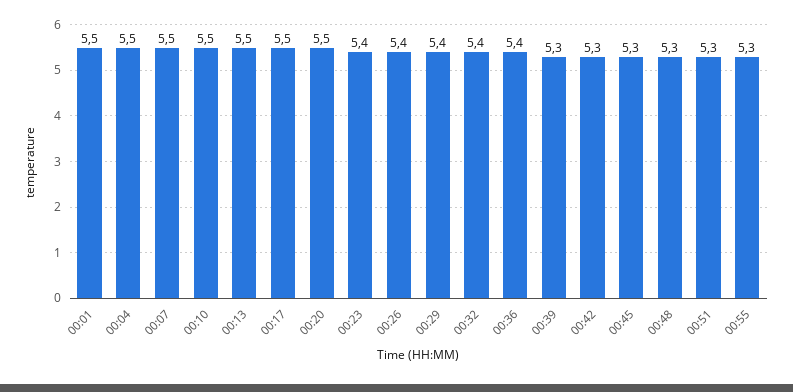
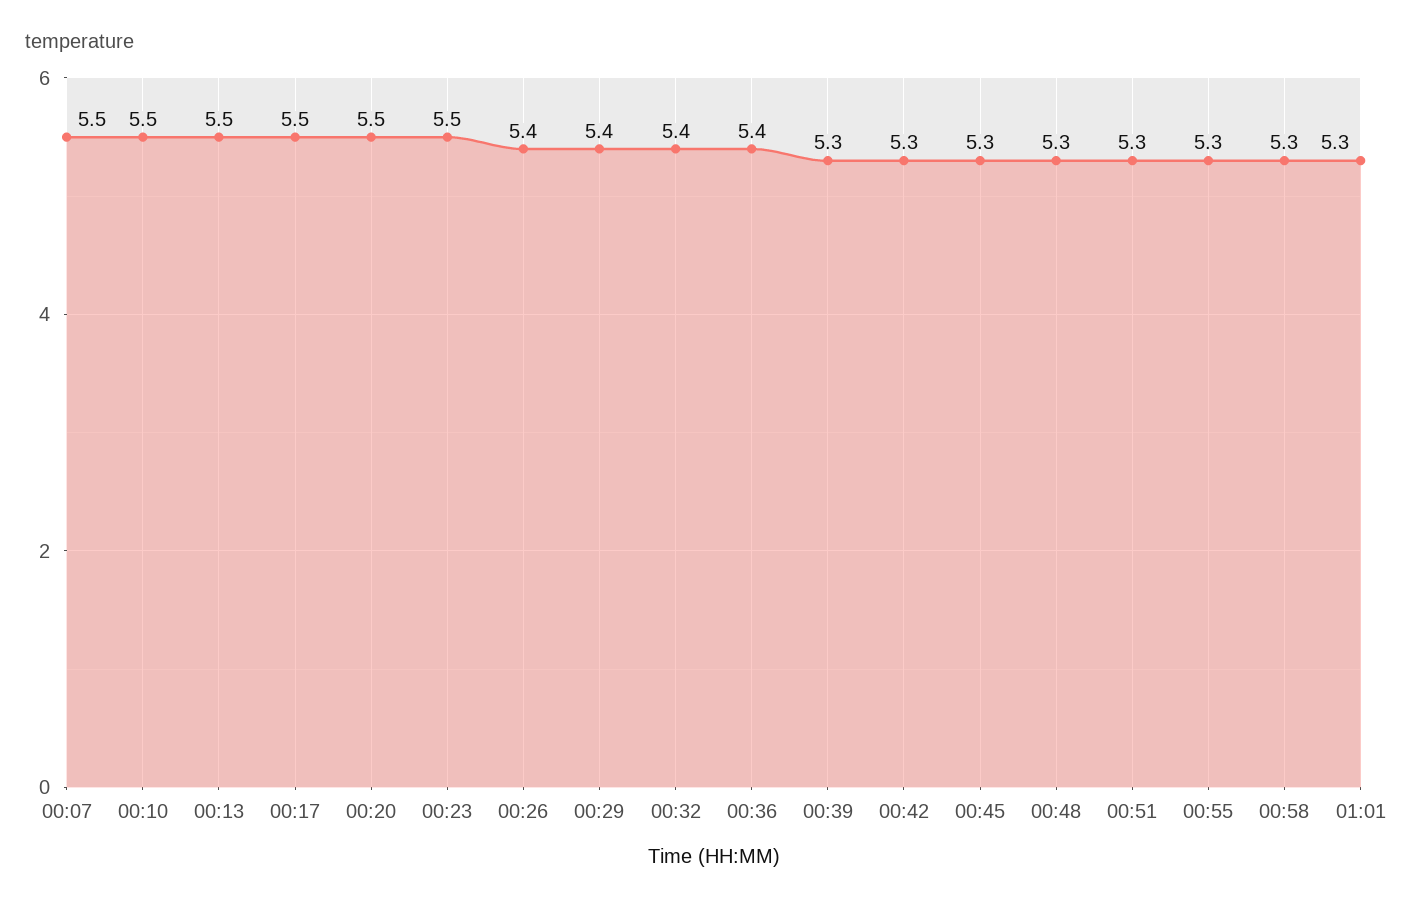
00:01: 5.5 -> none
00:04: 5.5 -> none
00:23: 5.4 -> 5.5
00:58: none -> 5.3
01:01: none -> 5.3

